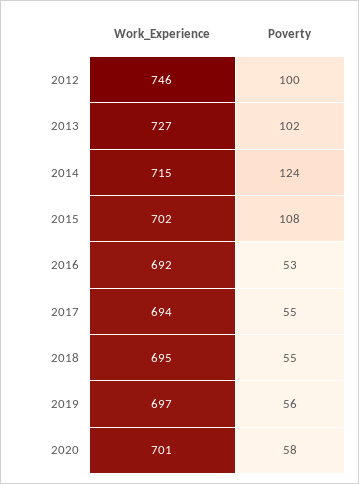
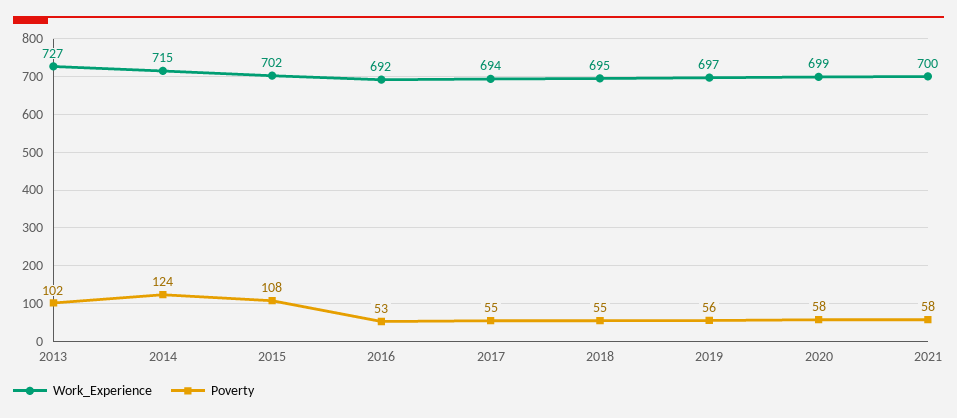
Work_Experience, 2012: 746 -> none
Poverty, 2012: 100 -> none
Work_Experience, 2020: 701 -> 699
Work_Experience, 2021: none -> 700
Poverty, 2021: none -> 58

